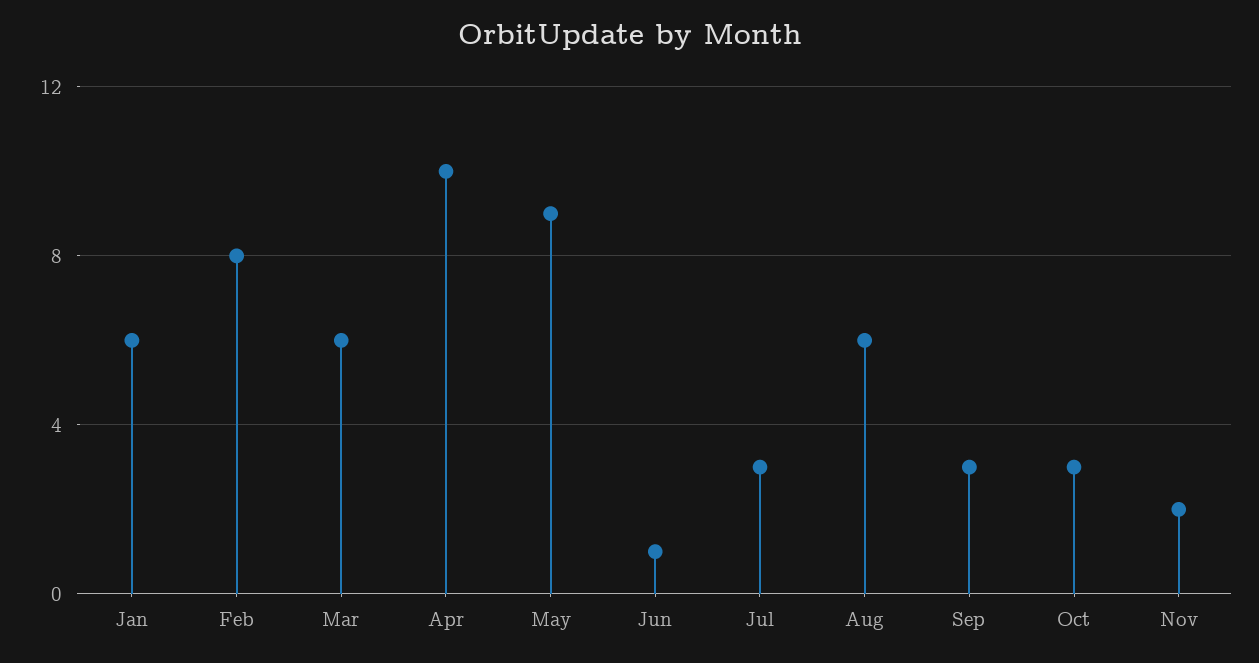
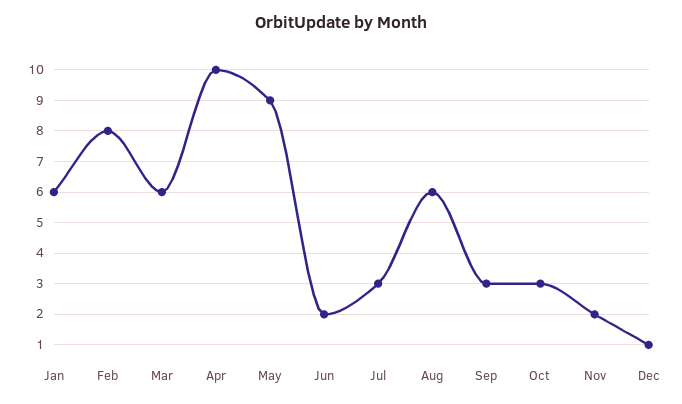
Jun: 1 -> 2
Dec: none -> 1

